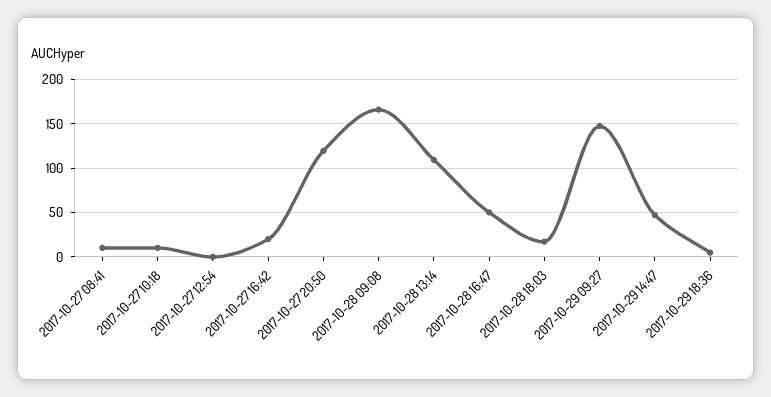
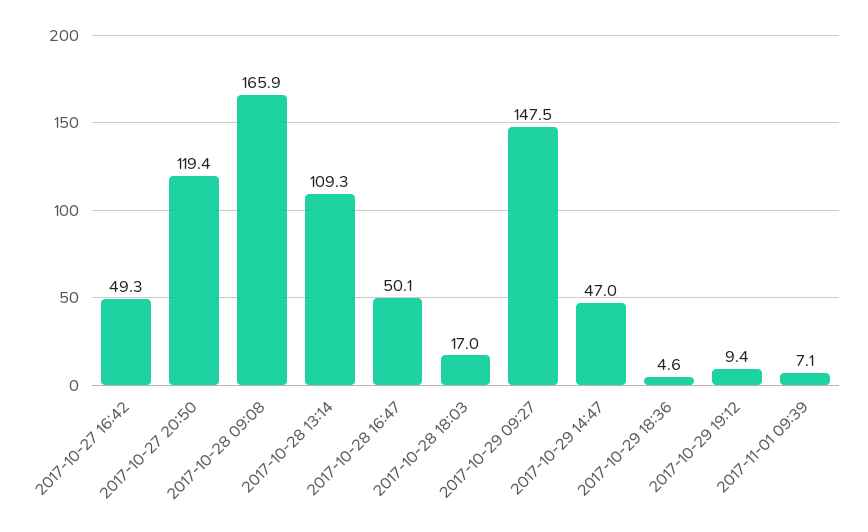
2017-10-27 08:41: 10 -> none
2017-10-27 10:18: 10 -> none
2017-10-27 12:54: 0 -> none
2017-10-27 16:42: 20 -> 49.3
2017-10-29 19:12: none -> 9.4
2017-11-01 09:39: none -> 7.1

